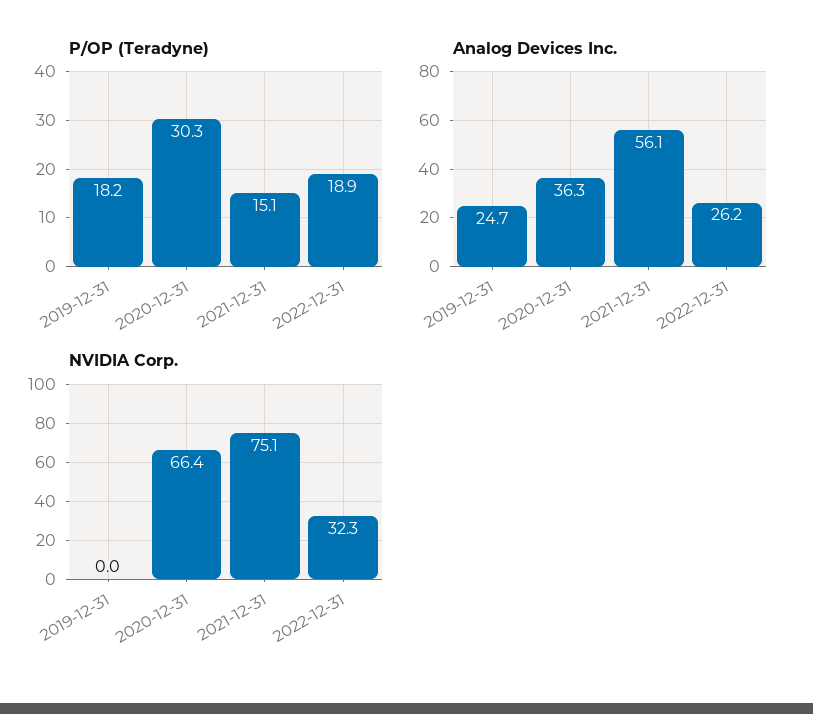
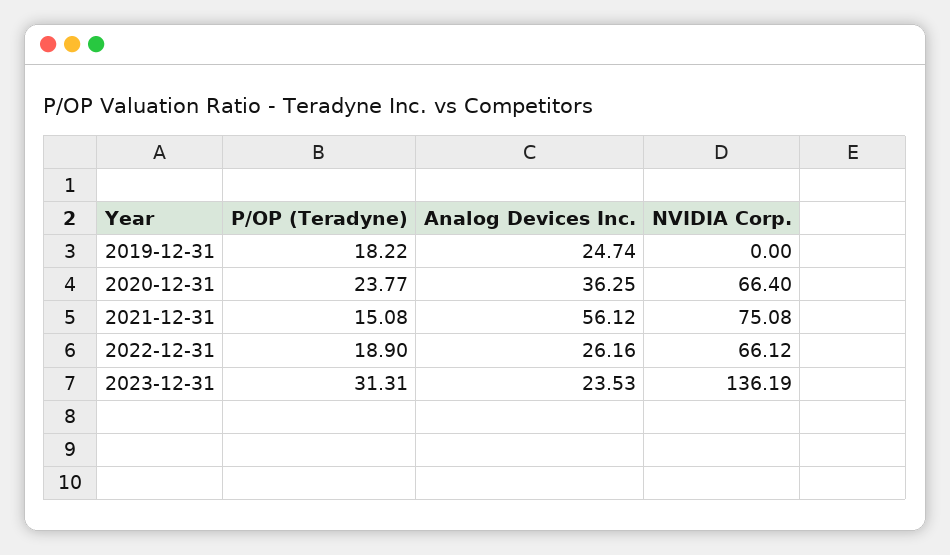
P/OP (Teradyne), 2020-12-31: 30.3 -> 23.77
NVIDIA Corp., 2022-12-31: 32.3 -> 66.12
P/OP (Teradyne), 2023-12-31: none -> 31.31
Analog Devices Inc., 2023-12-31: none -> 23.53
NVIDIA Corp., 2023-12-31: none -> 136.19

